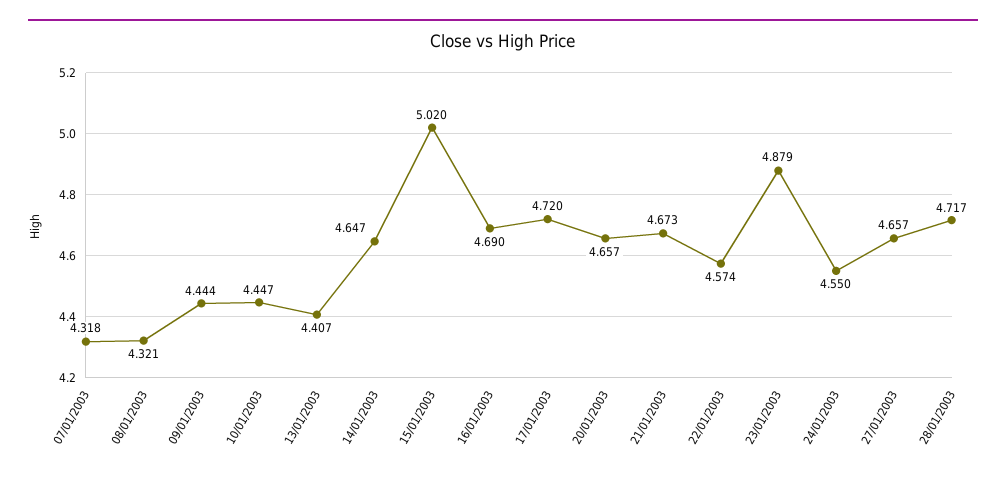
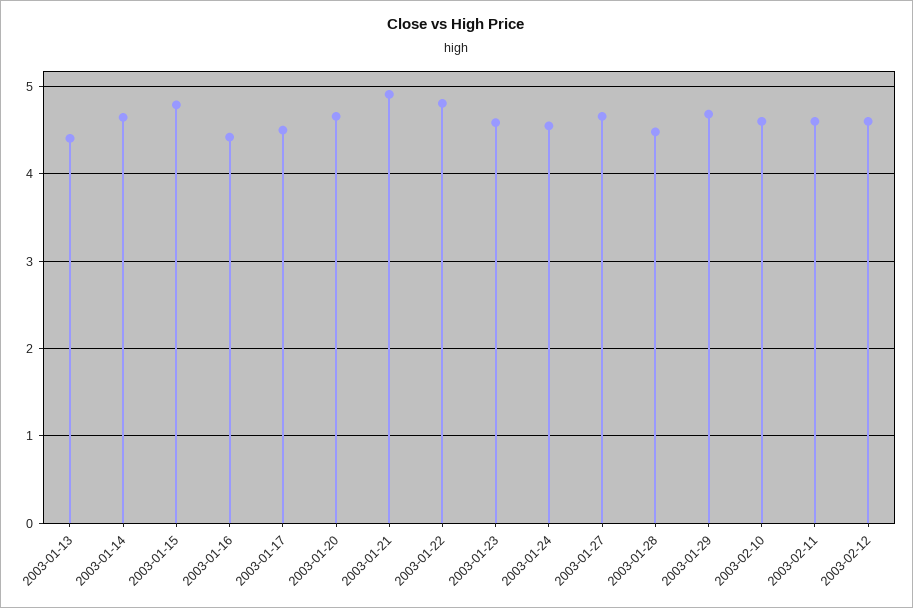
07/01/2003: 4.318 -> none
08/01/2003: 4.321 -> none
09/01/2003: 4.444 -> none
10/01/2003: 4.447 -> none
15/01/2003: 5.02 -> 4.8
16/01/2003: 4.69 -> 4.4
17/01/2003: 4.72 -> 4.5
21/01/2003: 4.673 -> 4.9
22/01/2003: 4.574 -> 4.8
23/01/2003: 4.879 -> 4.6
28/01/2003: 4.717 -> 4.5
2003-01-29: none -> 4.7
2003-02-10: none -> 4.6
2003-02-11: none -> 4.6
2003-02-12: none -> 4.6

